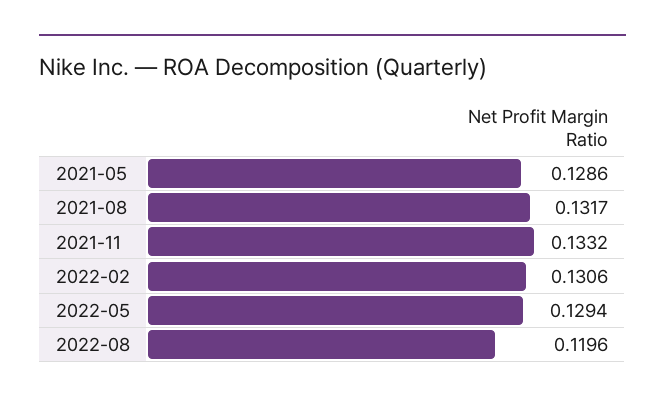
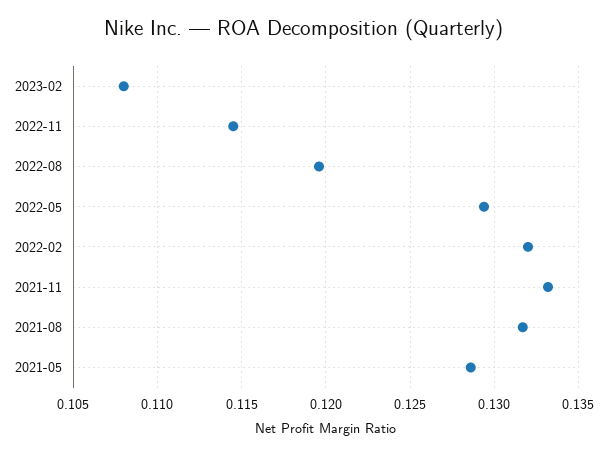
2022-02: 0.1306 -> 0.132
2023-02: none -> 0.108
2022-11: none -> 0.1145

